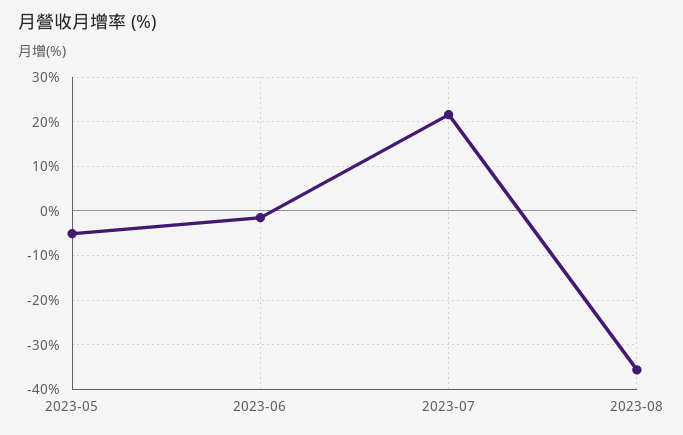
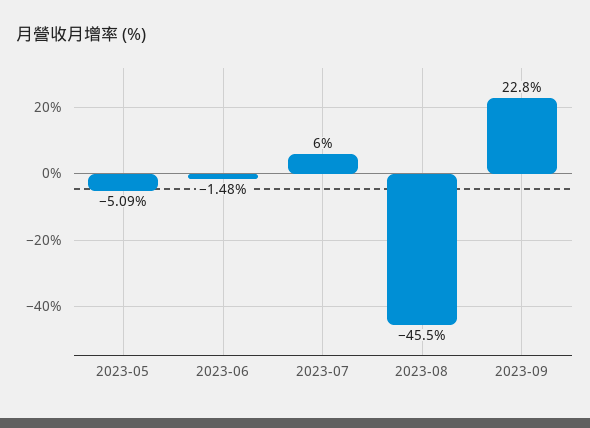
2023-07: 22 -> 6
2023-08: -36 -> -45.5
2023-09: none -> 22.8

